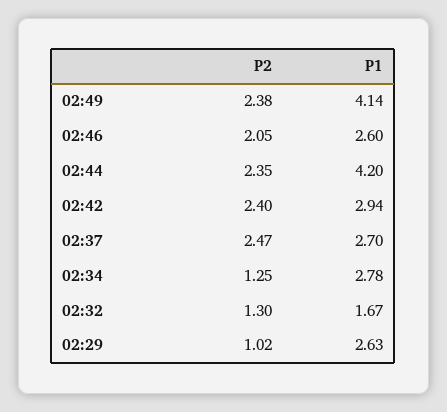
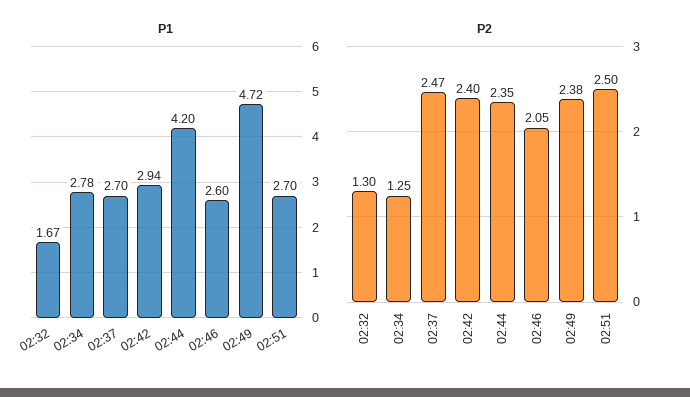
P1, 02:49: 4.14 -> 4.72
P2, 02:29: 1.02 -> none
P1, 02:29: 2.63 -> none
P1, 02:51: none -> 2.7
P2, 02:51: none -> 2.5

